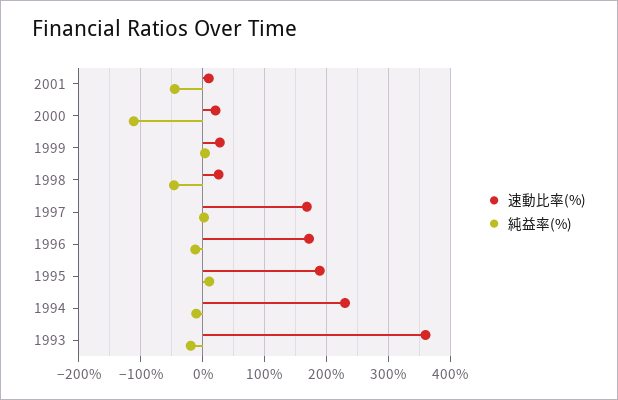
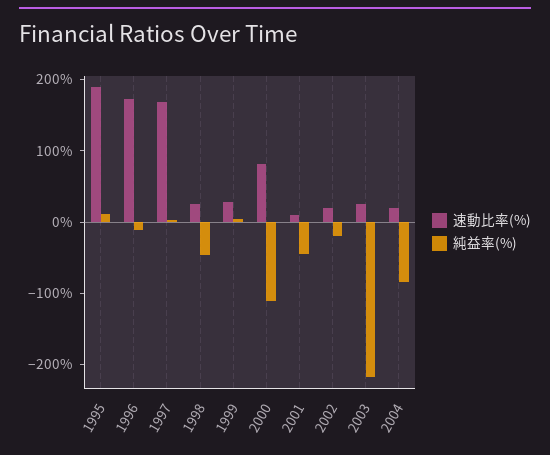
速動比率(%), 2000: 20 -> 80
速動比率(%), 1994: 230 -> none
純益率(%), 1994: -10 -> none
速動比率(%), 1993: 360 -> none
純益率(%), 1993: -20 -> none
速動比率(%), 2002: none -> 20
純益率(%), 2002: none -> -20
速動比率(%), 2003: none -> 20
純益率(%), 2003: none -> -220
速動比率(%), 2004: none -> 20
純益率(%), 2004: none -> -80

